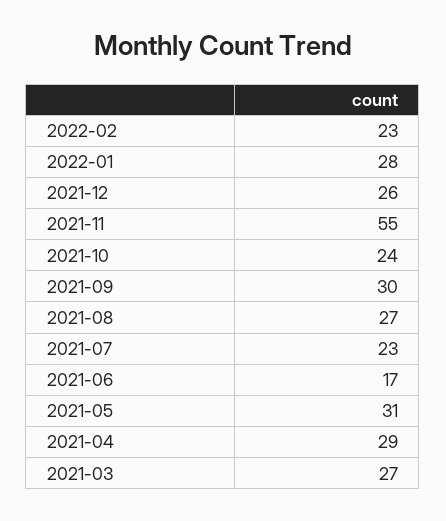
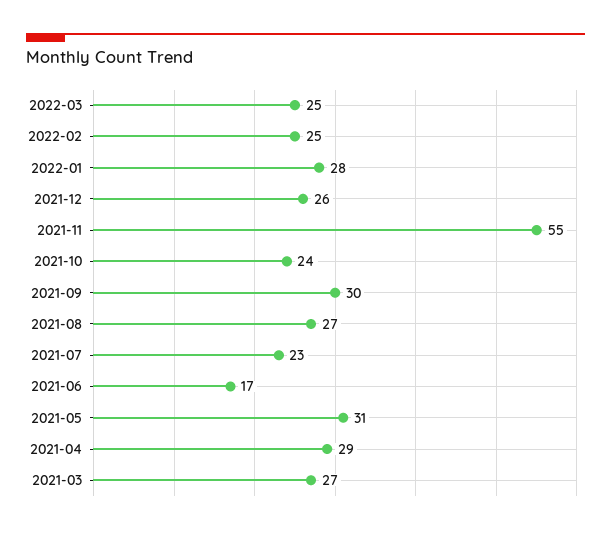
2022-02: 23 -> 25
2022-03: none -> 25

